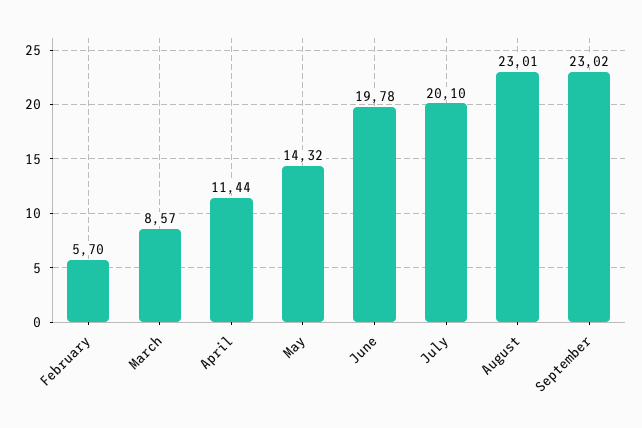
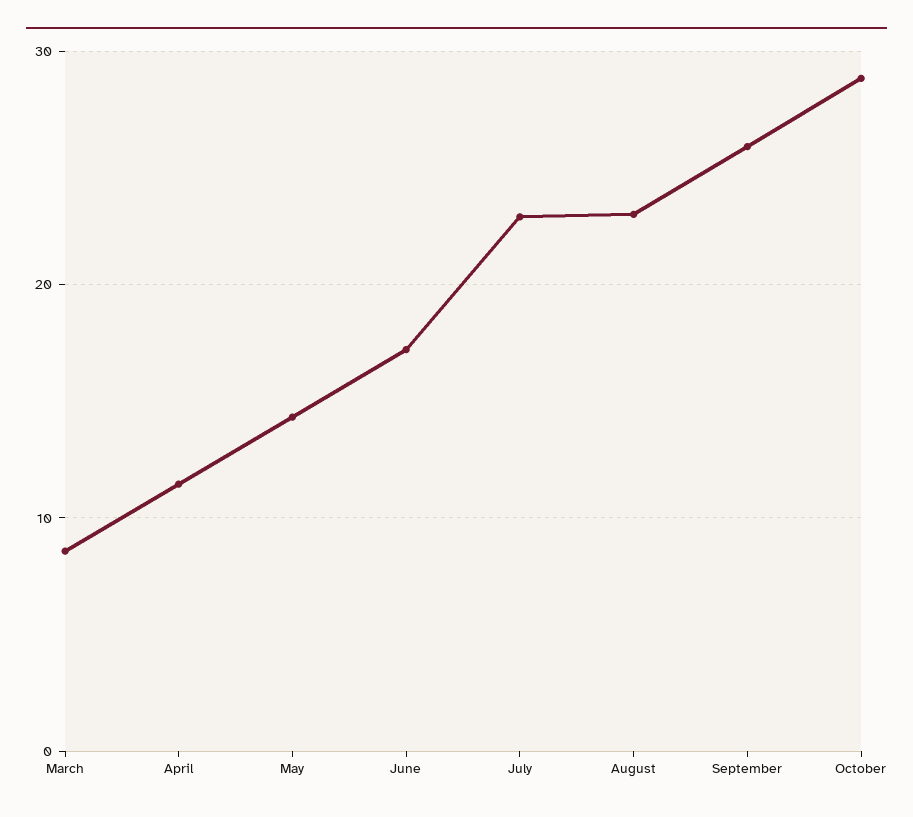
February: 5.7 -> none
June: 19.78 -> 17
July: 20.1 -> 23
September: 23.02 -> 26
October: none -> 29

